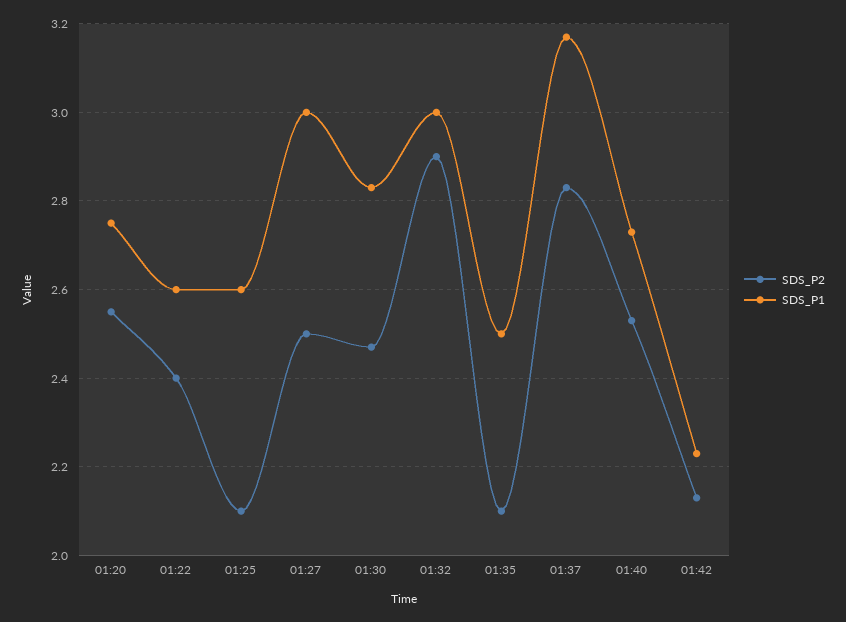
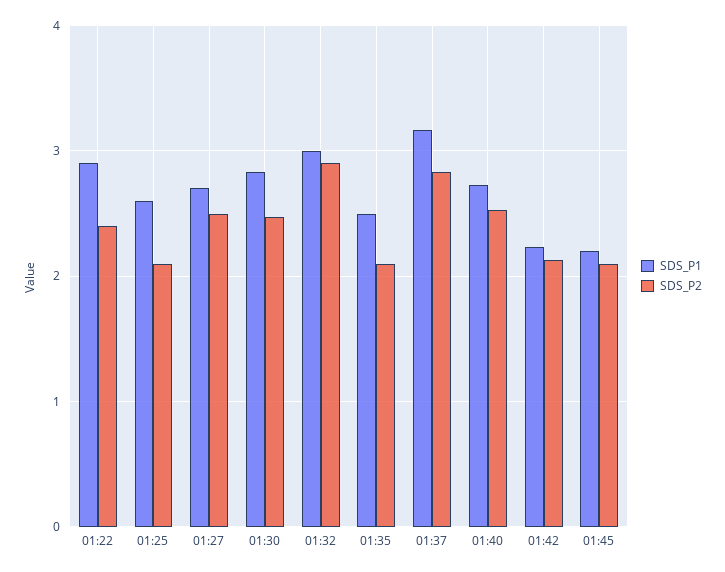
SDS_P2, 01:20: 2.55 -> none
SDS_P1, 01:20: 2.75 -> none
SDS_P1, 01:22: 2.6 -> 2.9
SDS_P1, 01:27: 3 -> 2.7
SDS_P1, 01:45: none -> 2.2
SDS_P2, 01:45: none -> 2.1

